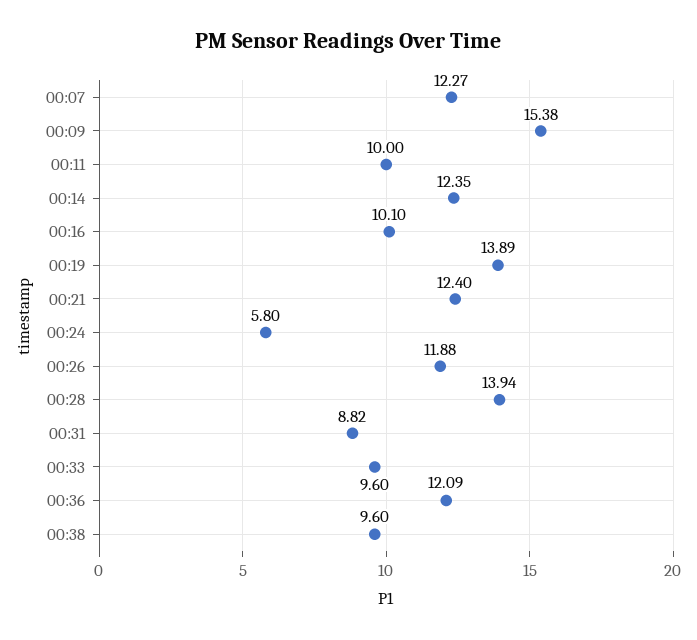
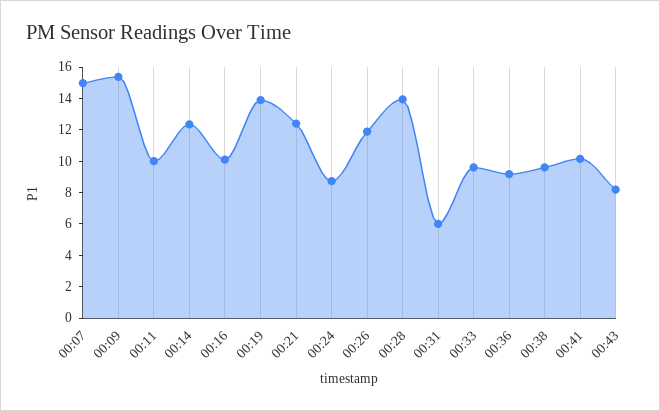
00:07: 12.27 -> 15
00:24: 5.8 -> 9
00:31: 8.82 -> 6
00:36: 12.09 -> 9
00:41: none -> 10
00:43: none -> 8

